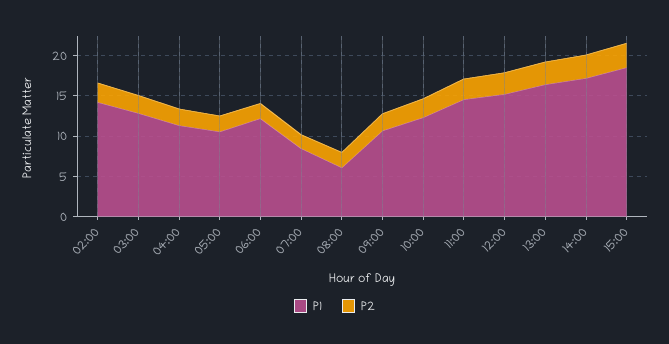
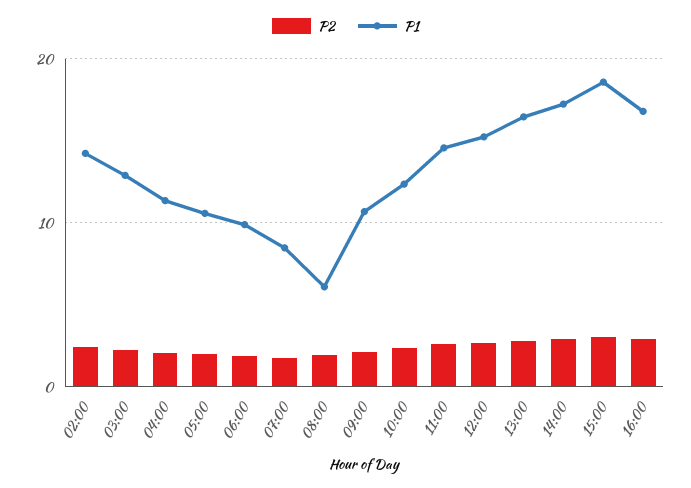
P1, 06:00: 12 -> 10
P2, 16:00: none -> 3
P1, 16:00: none -> 17

